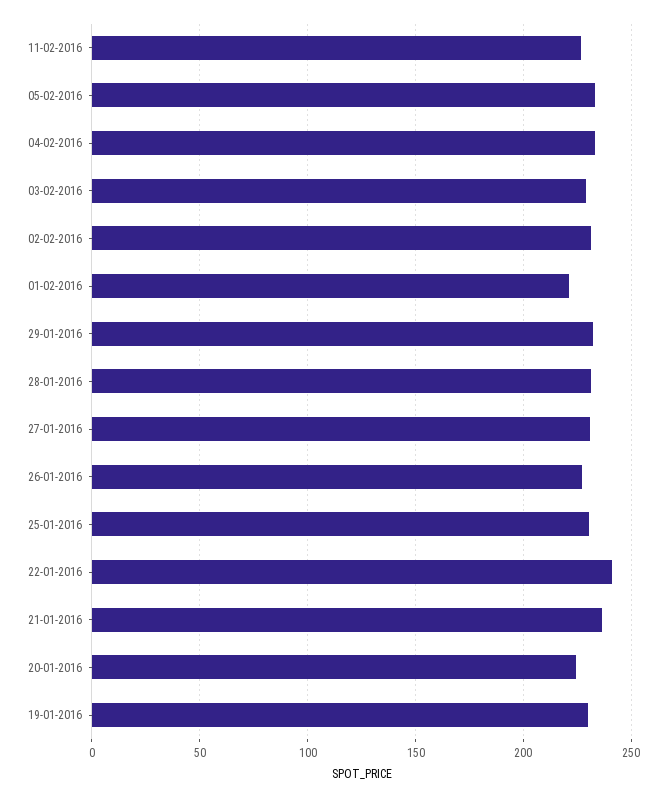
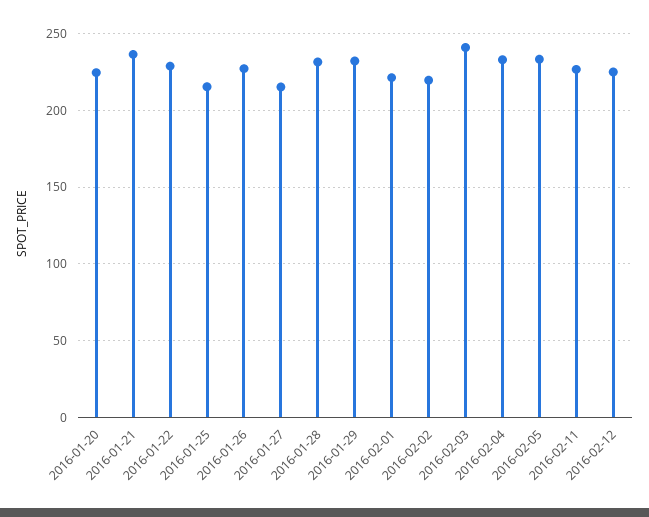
03-02-2016: 230 -> 240
02-02-2016: 230 -> 220
27-01-2016: 230 -> 215
25-01-2016: 230 -> 215
22-01-2016: 240 -> 230
19-01-2016: 230 -> none
2016-02-12: none -> 225

